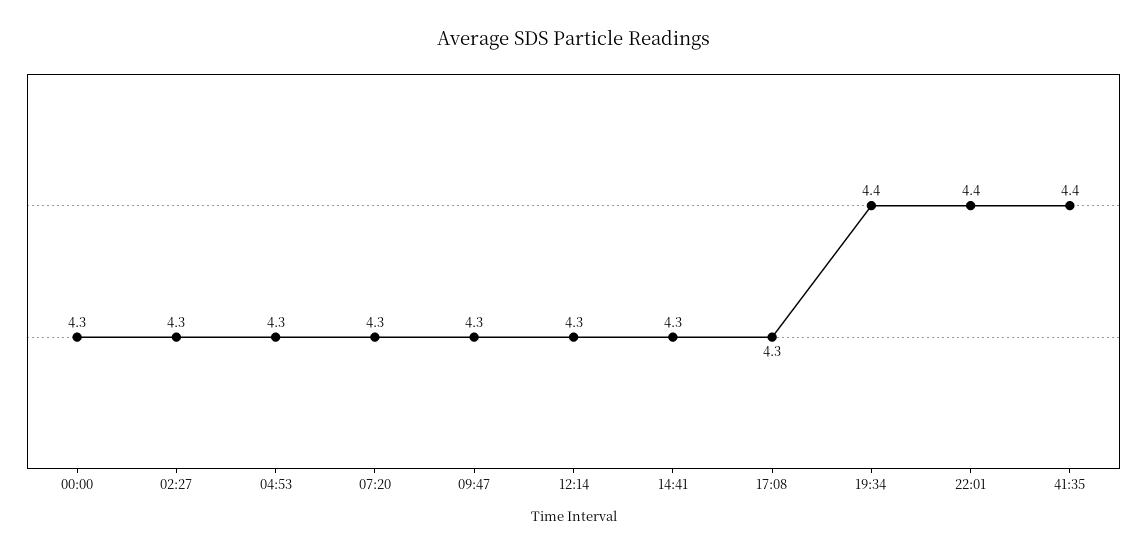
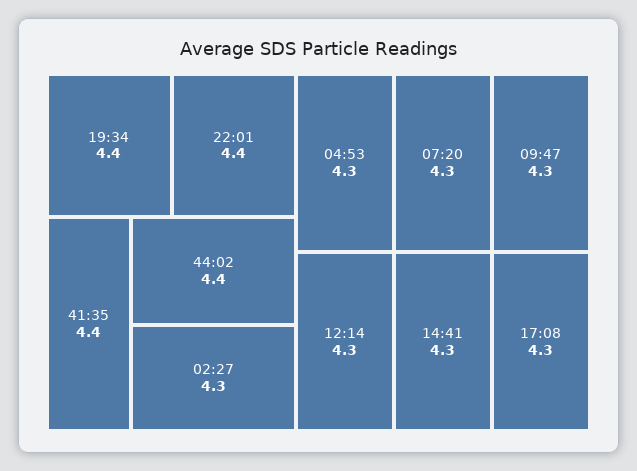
00:00: 4.3 -> none
44:02: none -> 4.4

